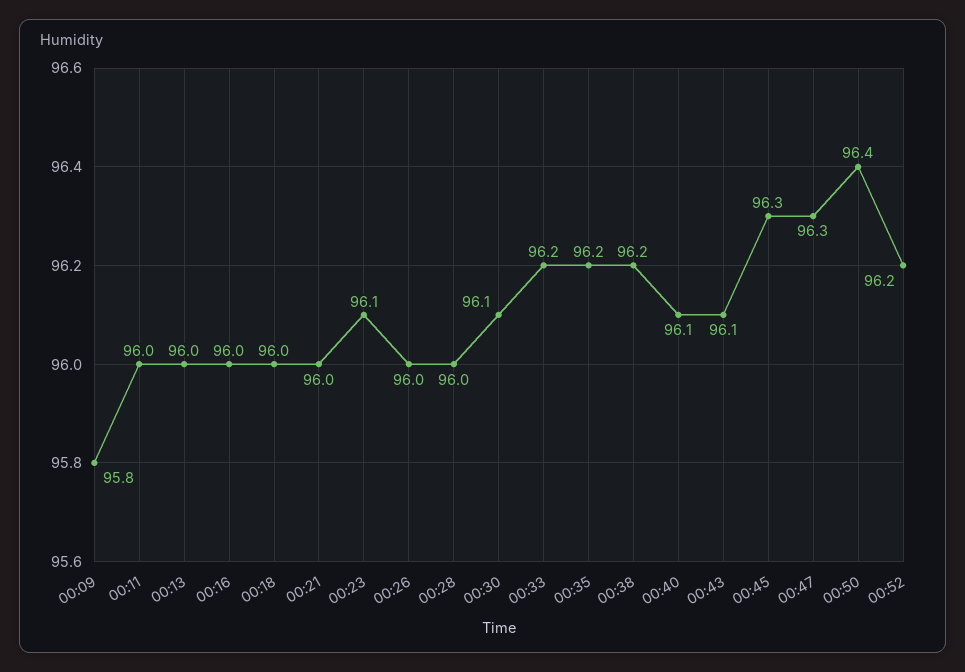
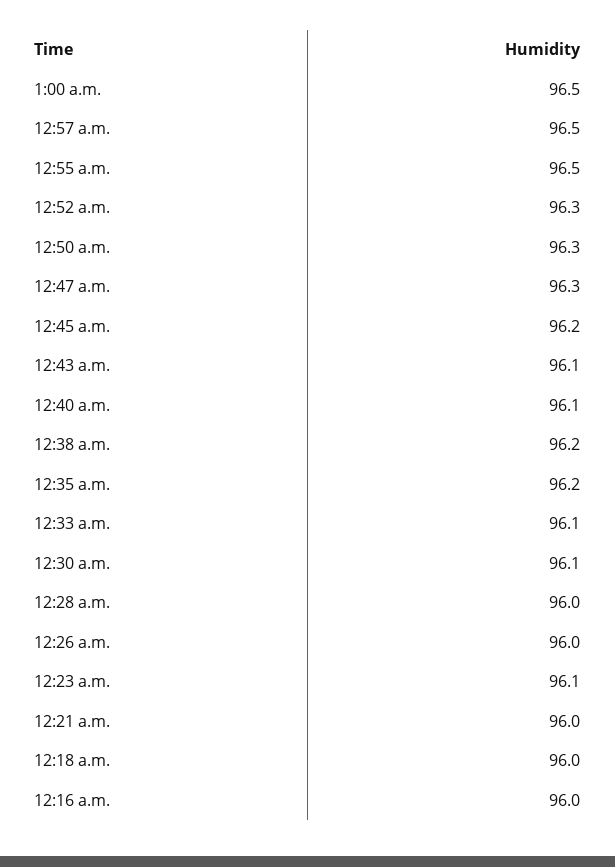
00:09: 95.8 -> none
00:11: 96 -> none
00:13: 96 -> none
00:33: 96.2 -> 96.1
00:45: 96.3 -> 96.2
00:50: 96.4 -> 96.3
00:52: 96.2 -> 96.3
1:00 a.m.: none -> 96.5
12:57 a.m.: none -> 96.5
12:55 a.m.: none -> 96.5

